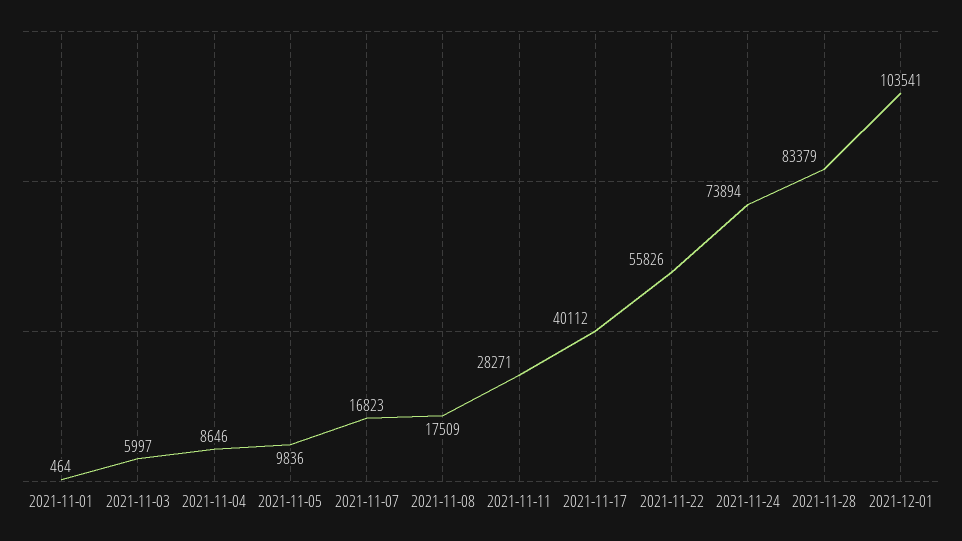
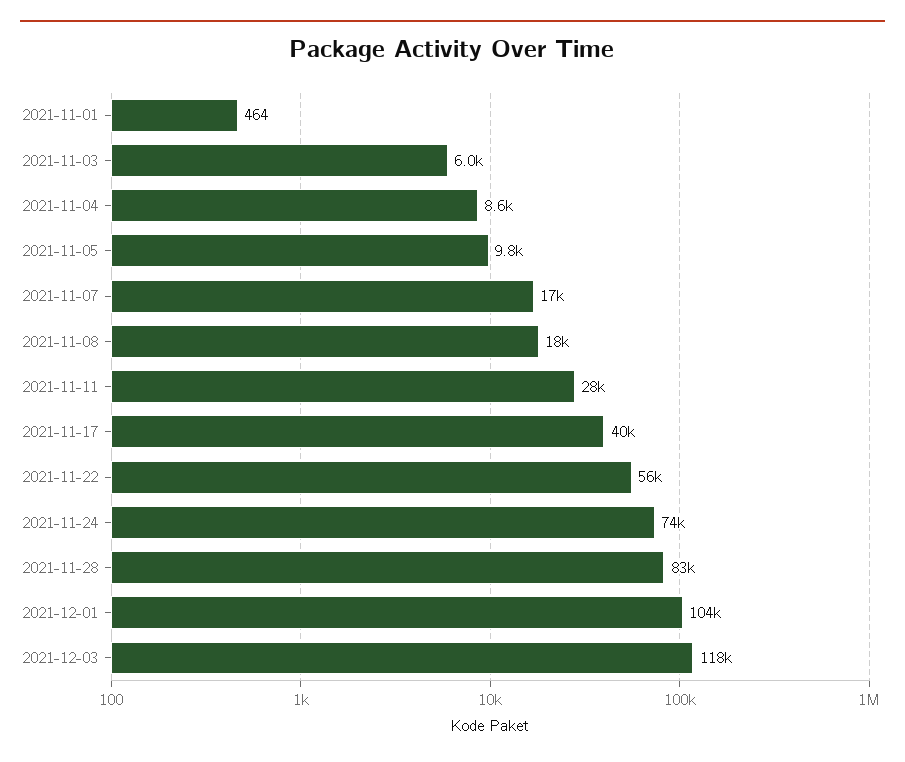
2021-12-03: none -> 118000

